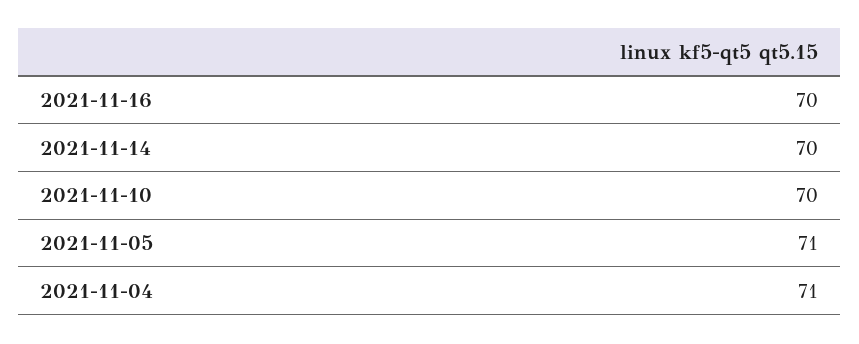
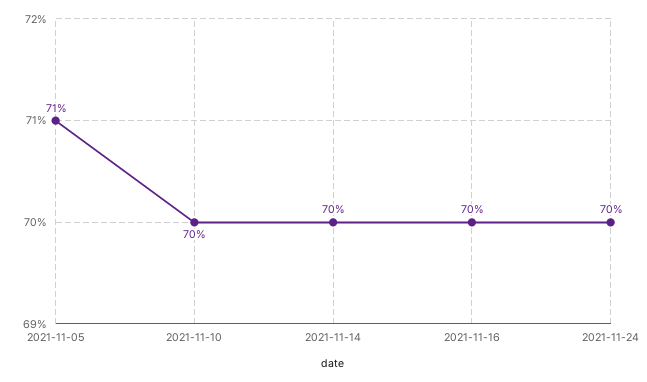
2021-11-04: 71 -> none
2021-11-24: none -> 70

